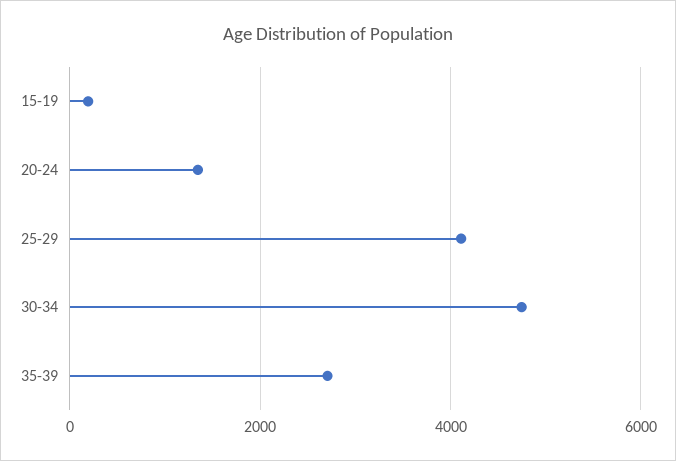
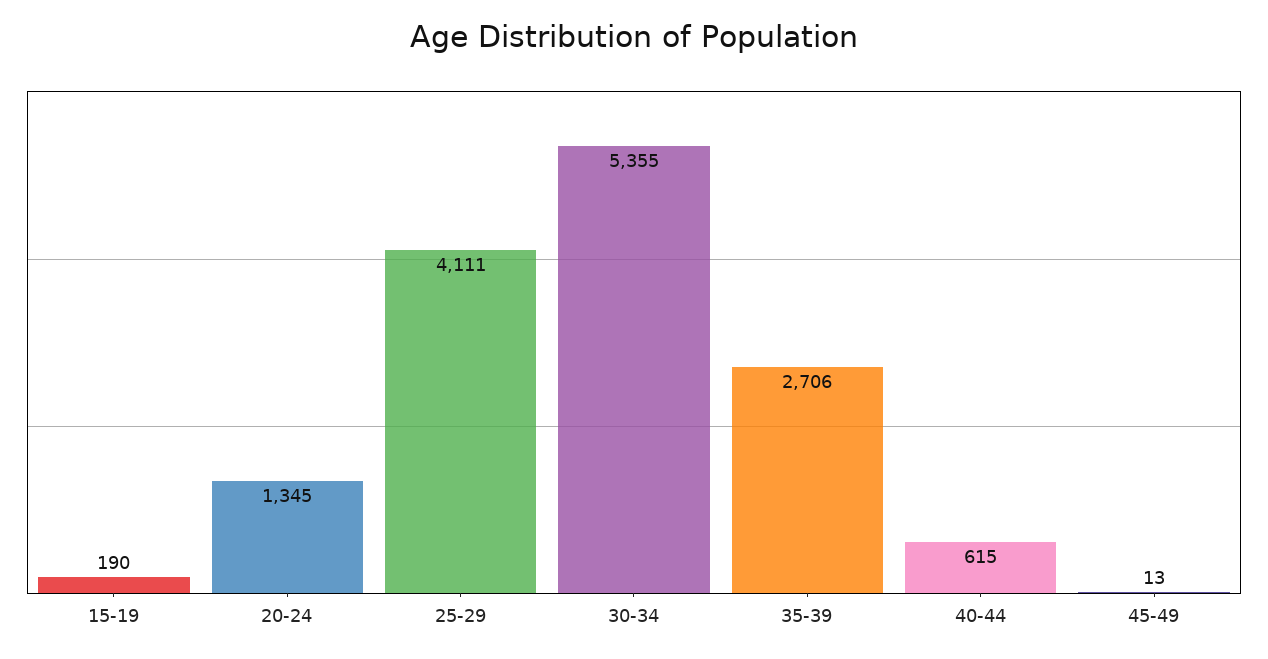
30-34: 4800 -> 5355
40-44: none -> 615
45-49: none -> 13

